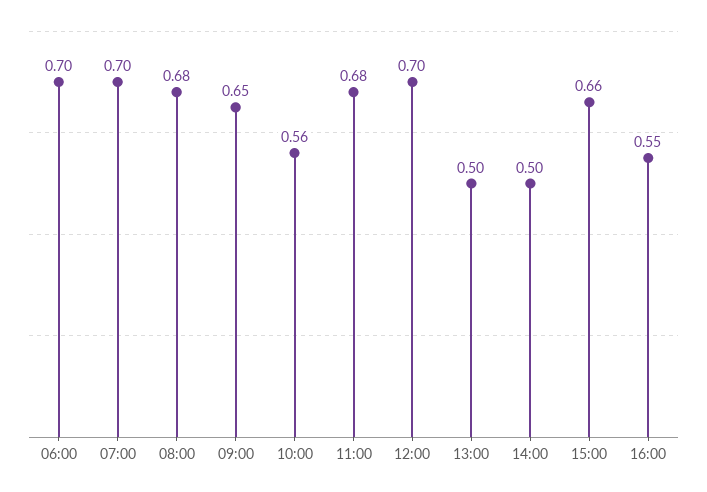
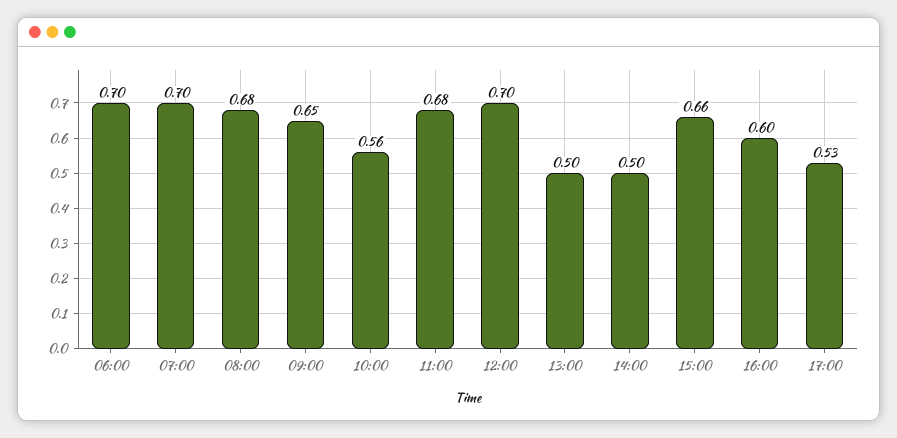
16:00: 0.55 -> 0.6
17:00: none -> 0.53

